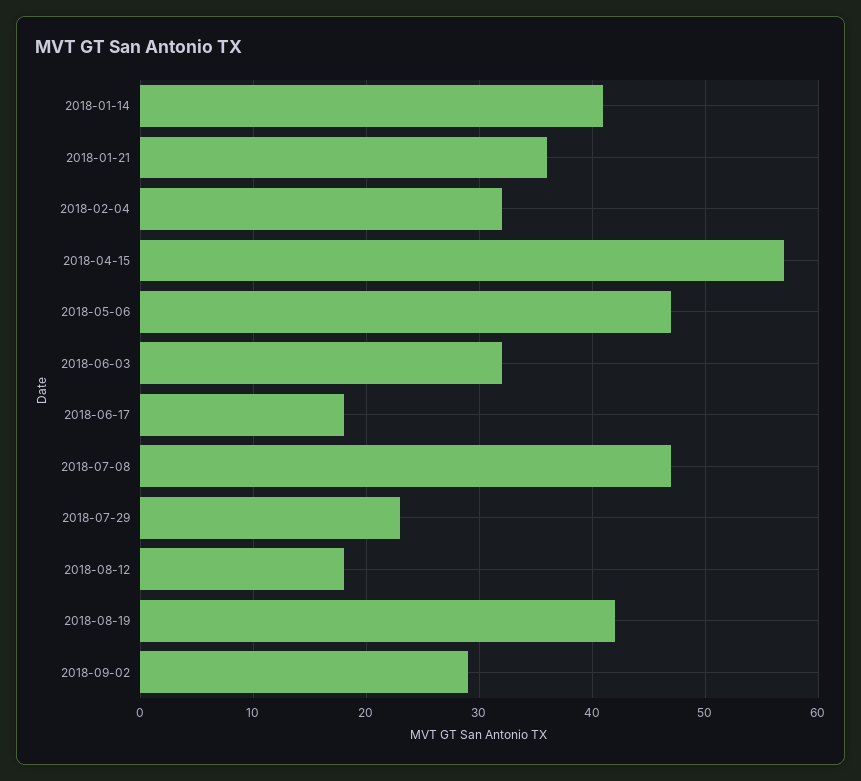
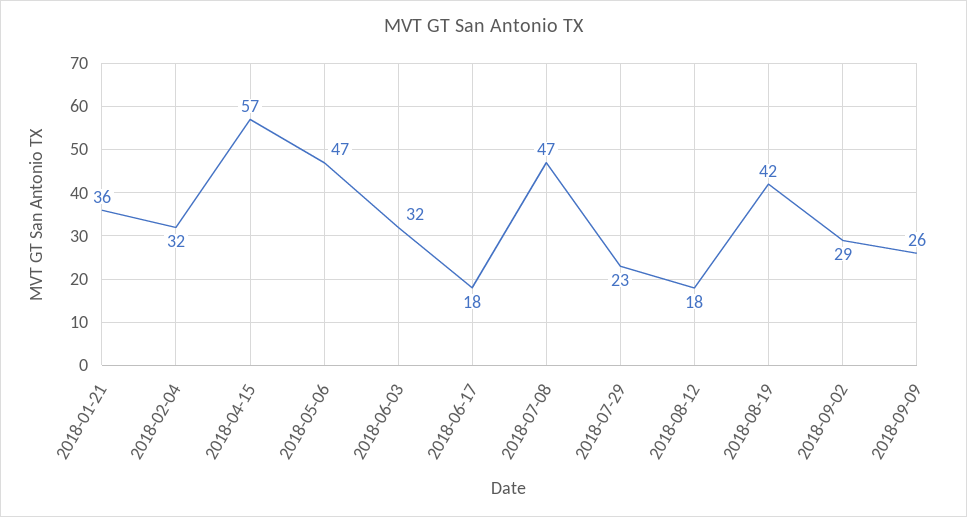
2018-01-14: 41 -> none
2018-09-09: none -> 26

